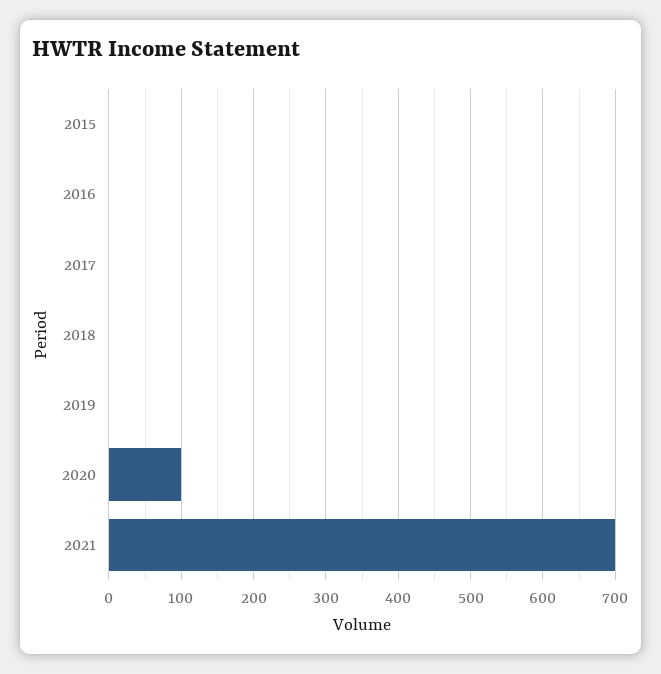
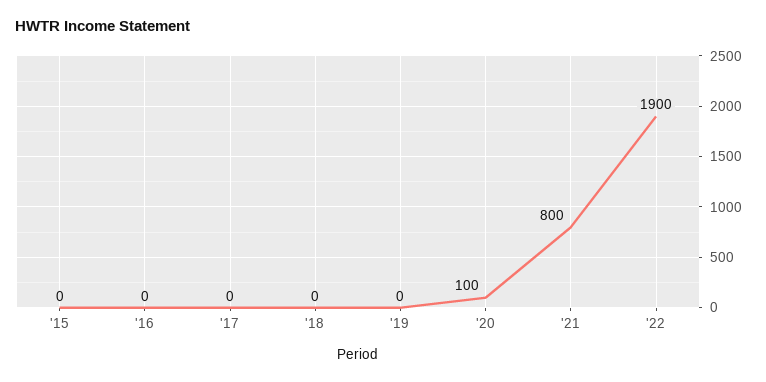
2021: 700 -> 800
'22: none -> 1900

